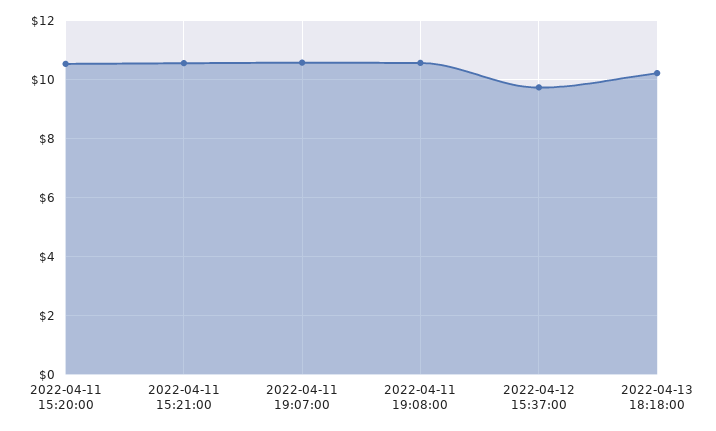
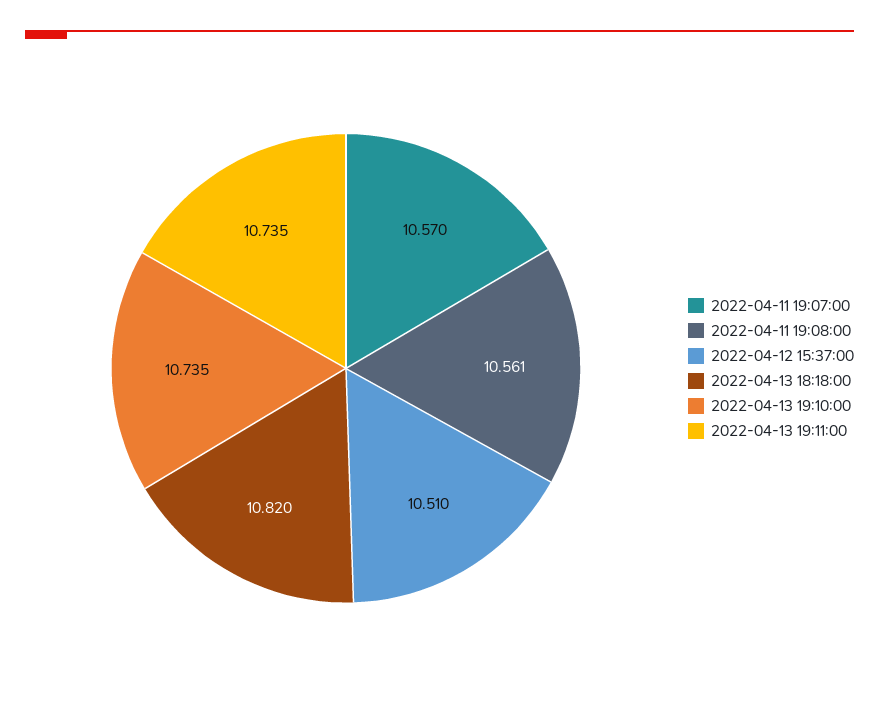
2022-04-11 15:20:00: 10.5 -> none
2022-04-11 15:21:00: 10.5 -> none
2022-04-12 15:37:00: 9.75 -> 10.51
2022-04-13 18:18:00: 10.25 -> 10.82
2022-04-13 19:10:00: none -> 10.735
2022-04-13 19:11:00: none -> 10.735

